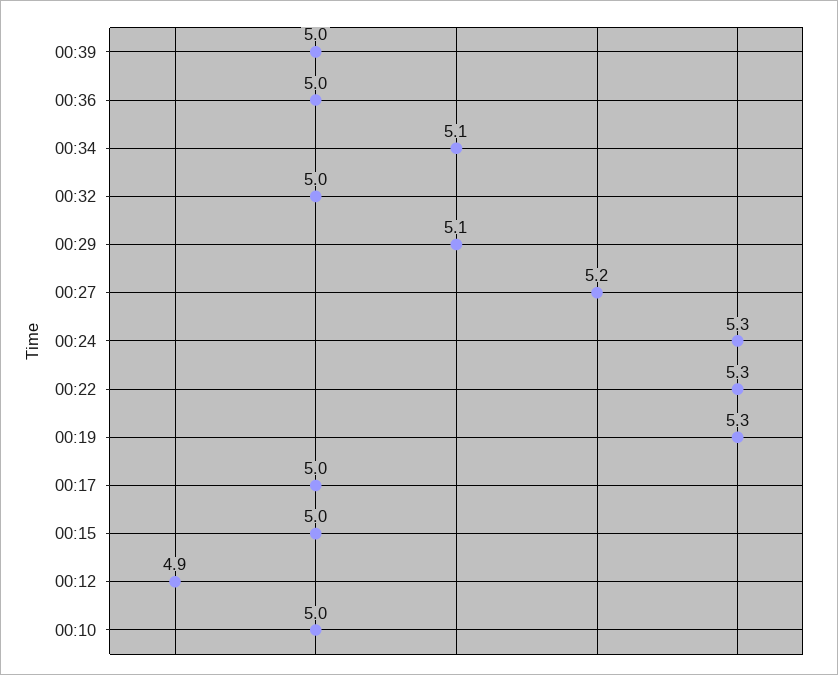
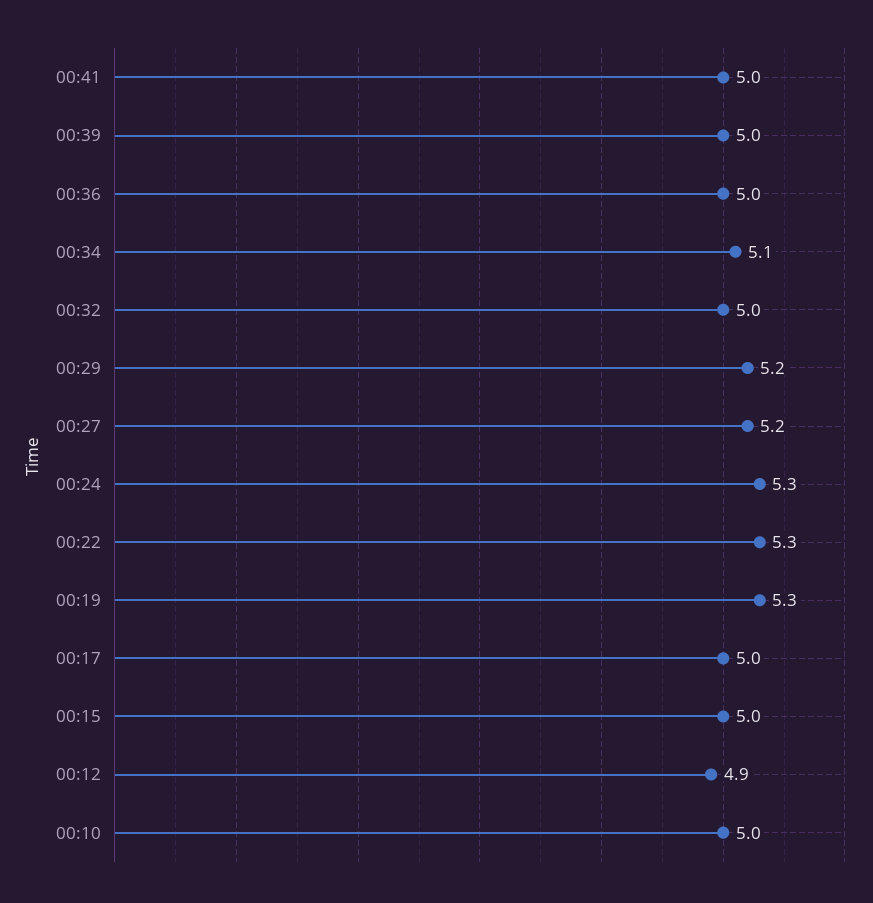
00:29: 5.1 -> 5.2
00:41: none -> 5

